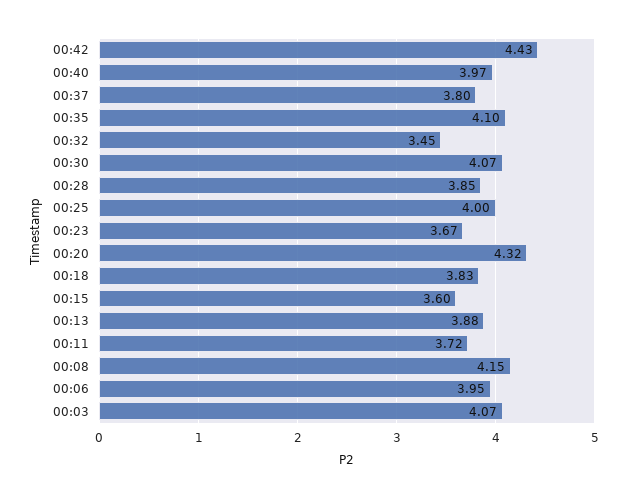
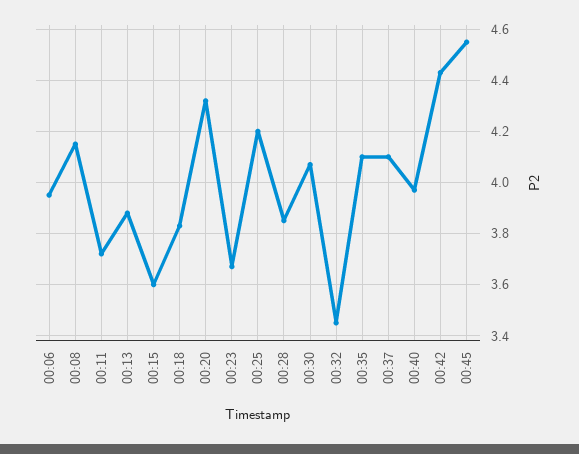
00:37: 3.8 -> 4.1
00:25: 4 -> 4.2
00:03: 4.07 -> none
00:45: none -> 4.55

